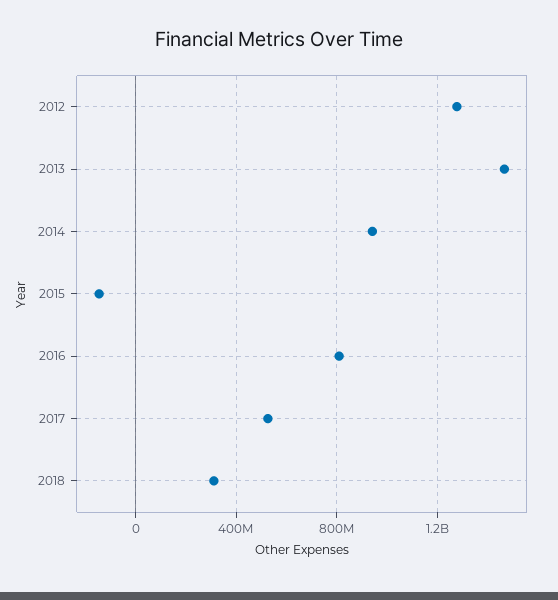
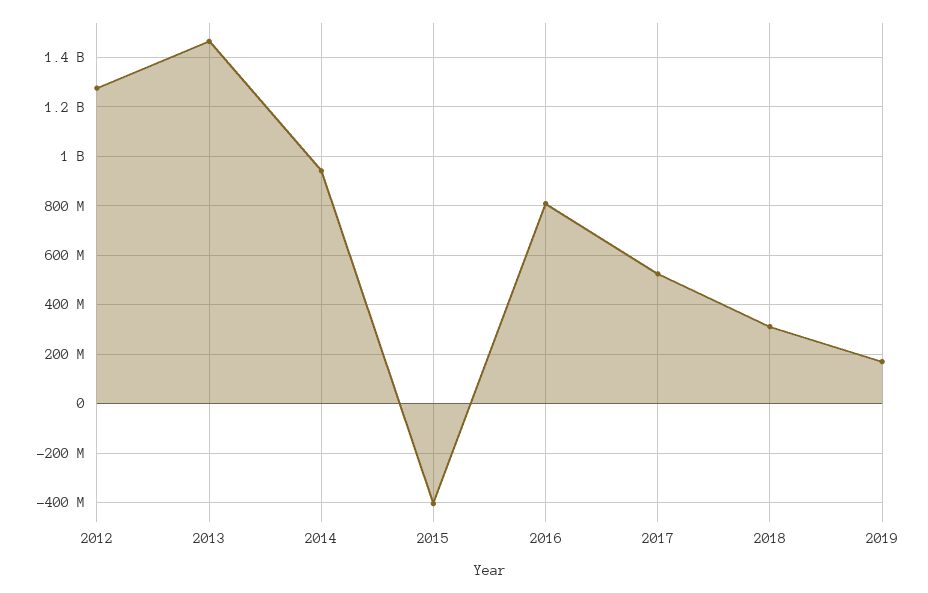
2015: -150000000 -> -400000000
2019: none -> 175000000

